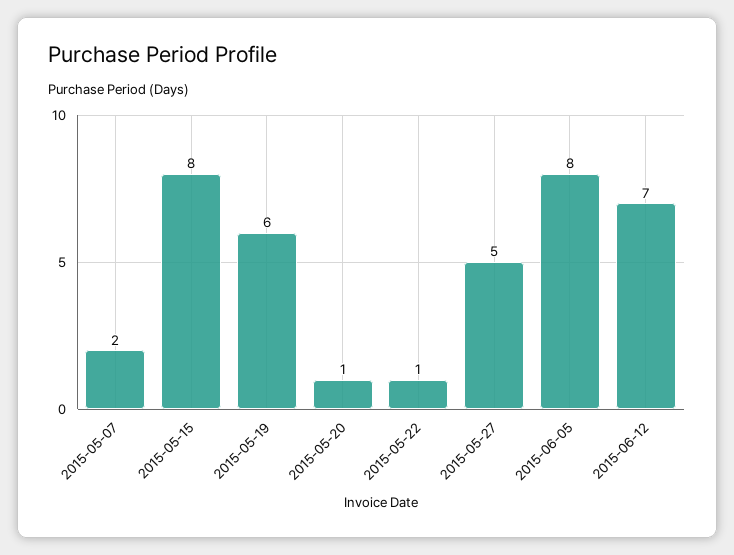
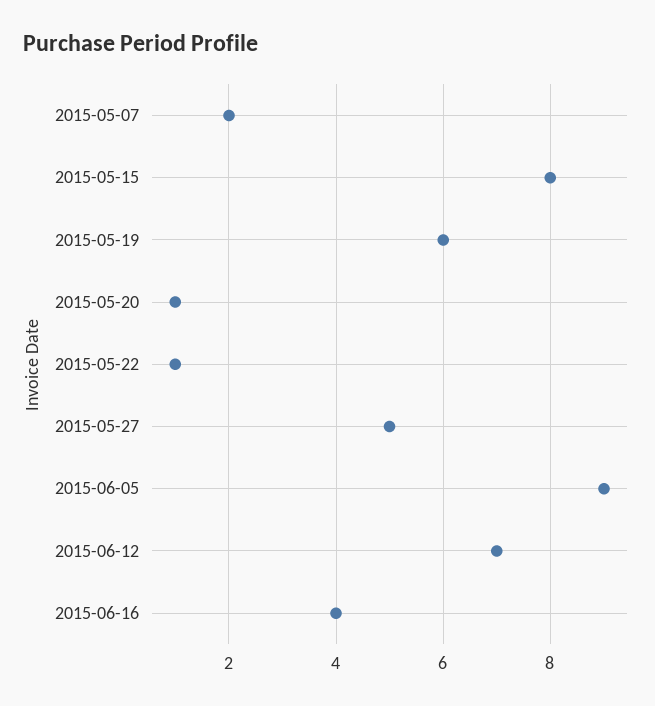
2015-06-05: 8 -> 9
2015-06-16: none -> 4

